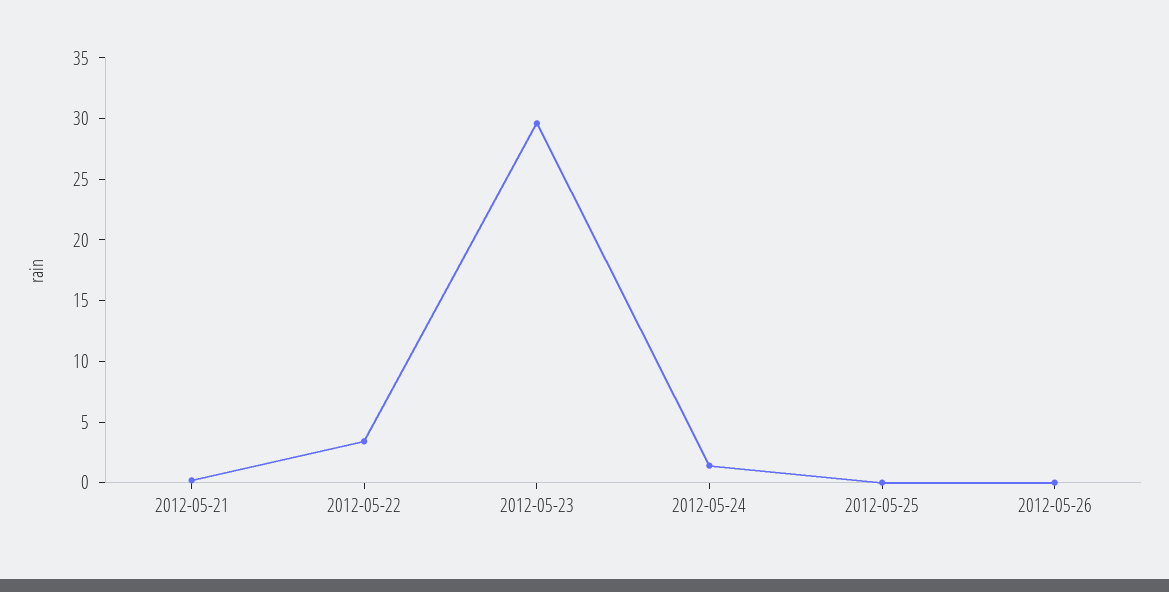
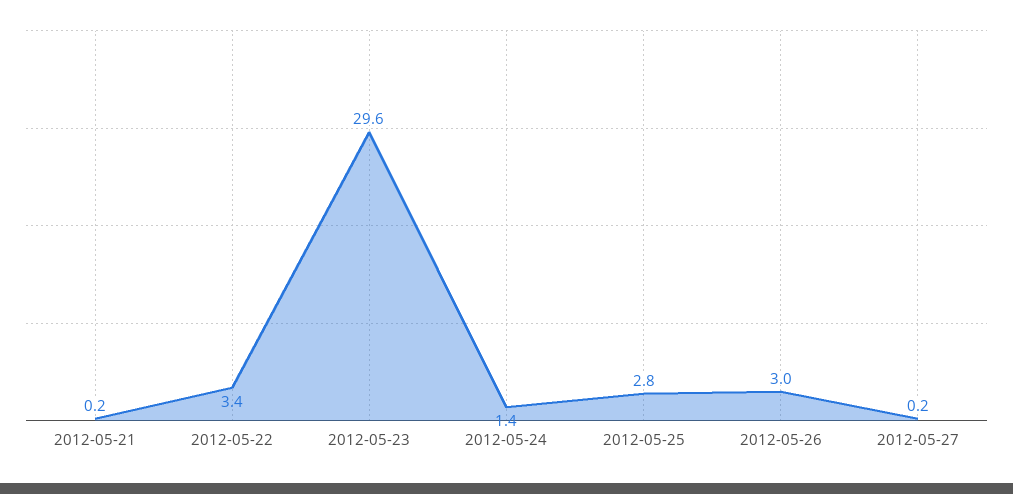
2012-05-25: 0 -> 2.8
2012-05-26: 0 -> 3
2012-05-27: none -> 0.2

